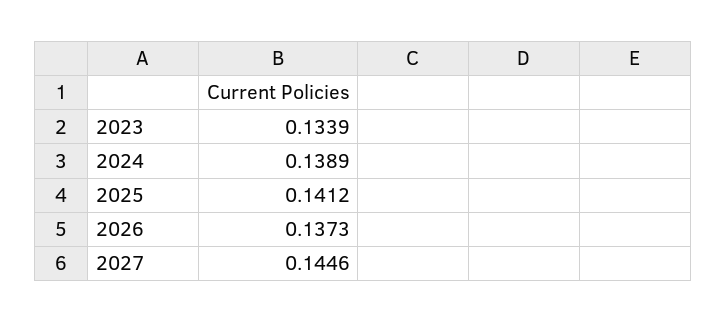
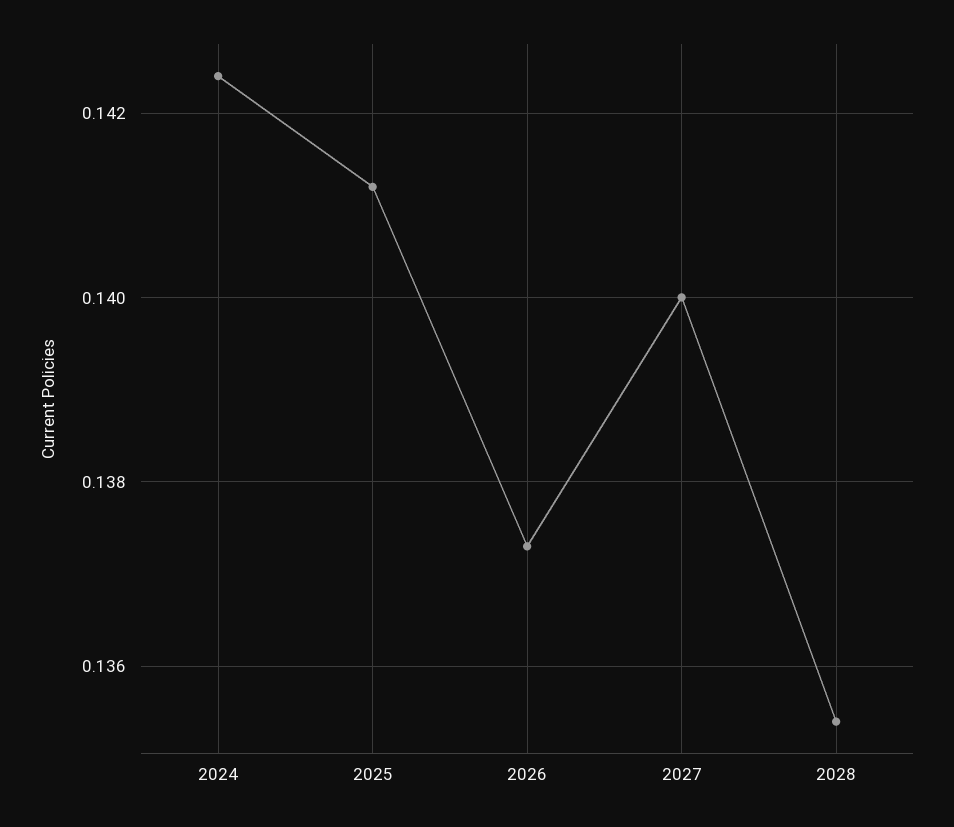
2023: 0.1339 -> none
2024: 0.1389 -> 0.1425
2027: 0.1446 -> 0.14
2028: none -> 0.1355

